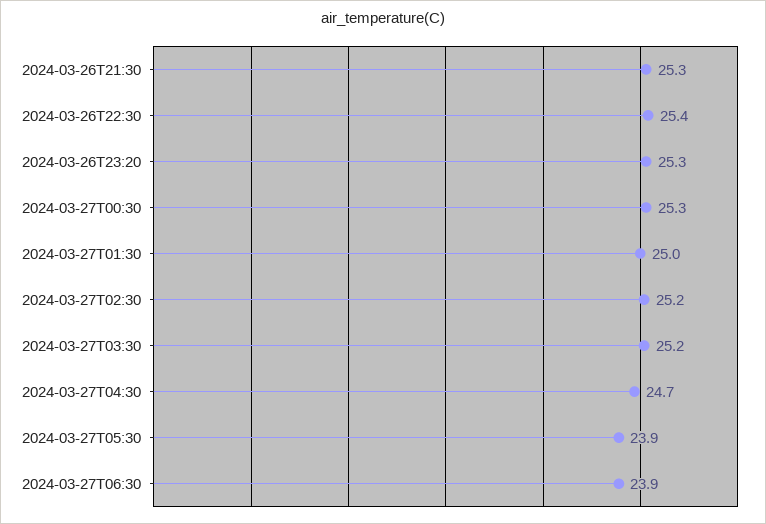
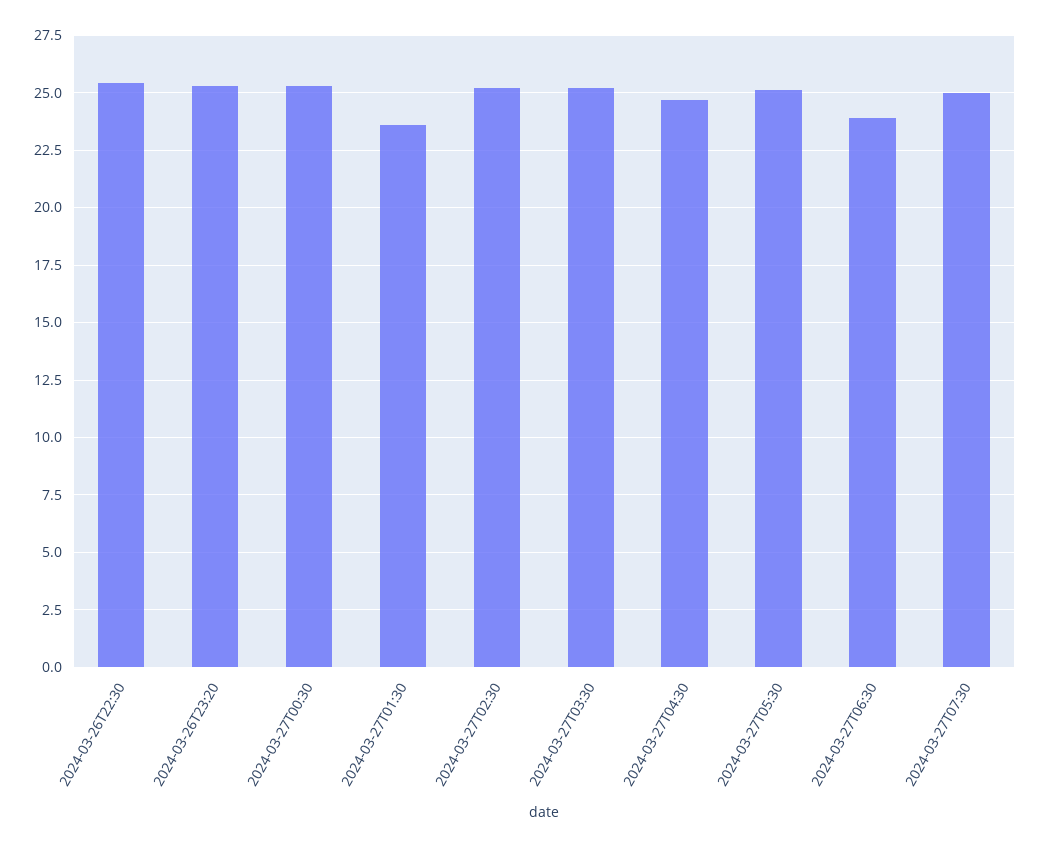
2024-03-26T21:30: 25.3 -> none
2024-03-27T01:30: 25 -> 23.5
2024-03-27T05:30: 23.9 -> 25
2024-03-27T07:30: none -> 25

